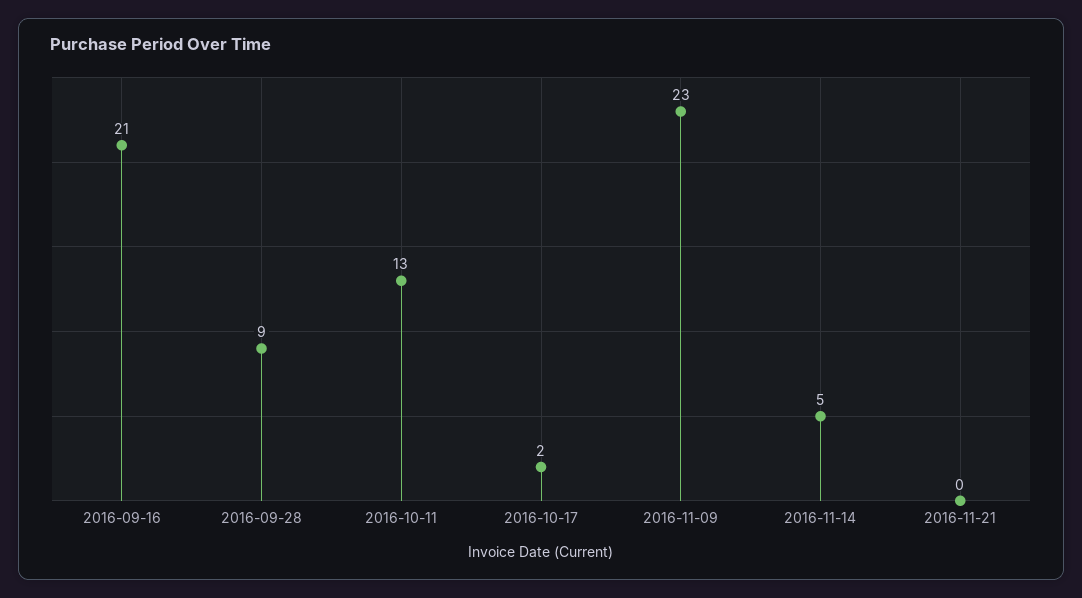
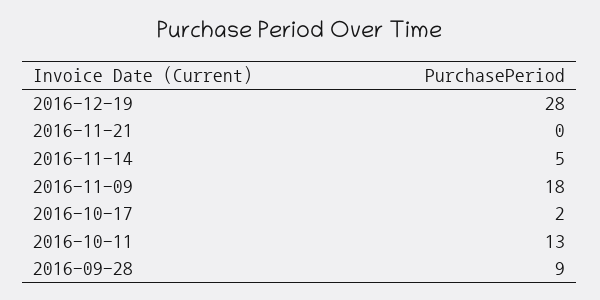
2016-09-16: 21 -> none
2016-11-09: 23 -> 18
2016-12-19: none -> 28

